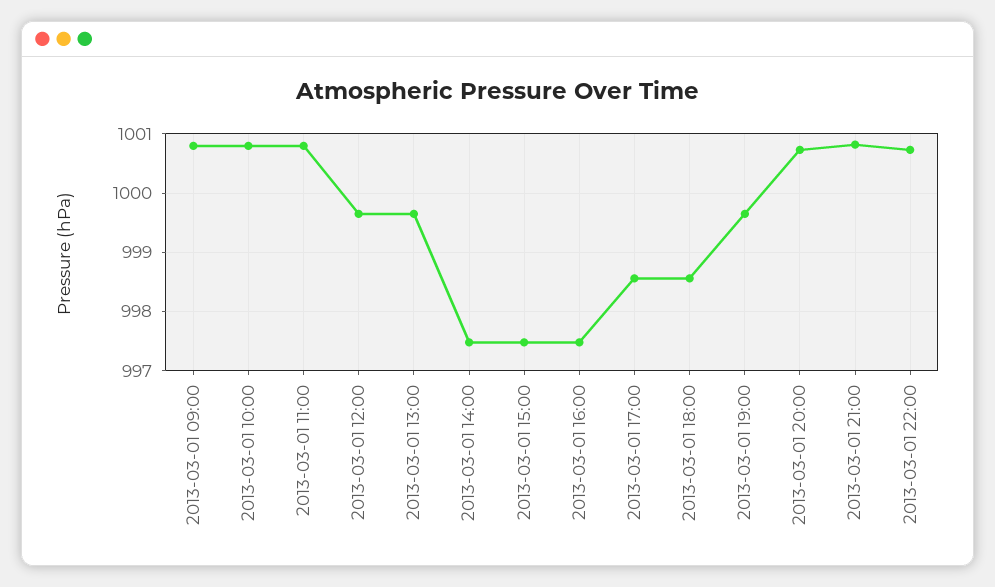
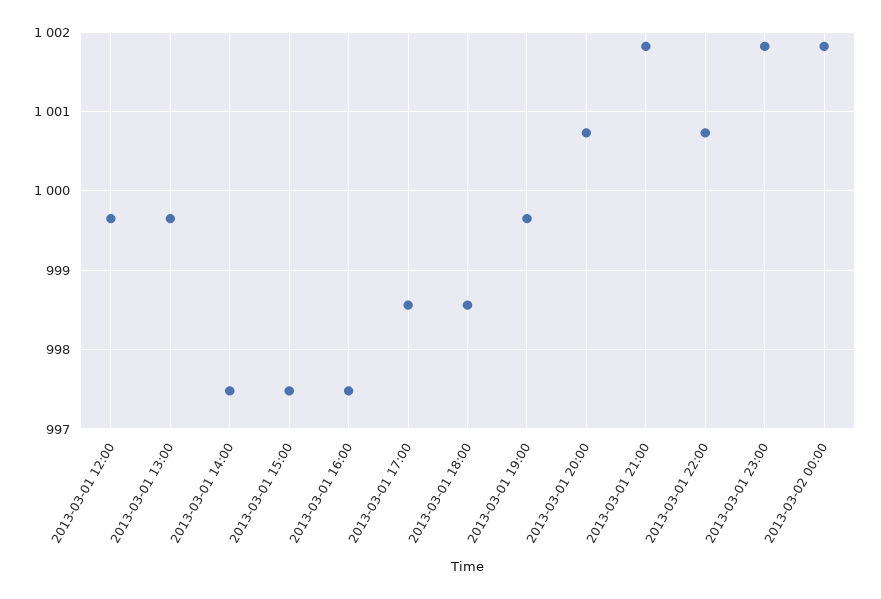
2013-03-01 09:00: 1000.8 -> none
2013-03-01 10:00: 1000.8 -> none
2013-03-01 11:00: 1000.8 -> none
2013-03-01 21:00: 1000.8 -> 1001.8
2013-03-01 23:00: none -> 1001.8
2013-03-02 00:00: none -> 1001.8

